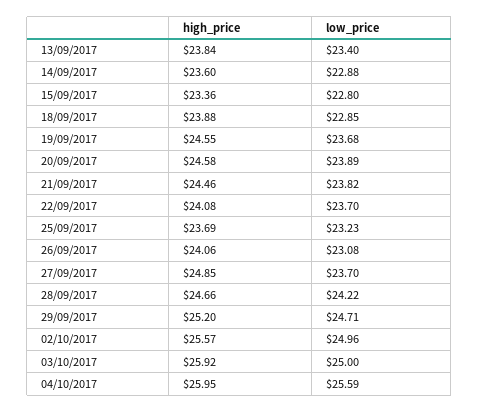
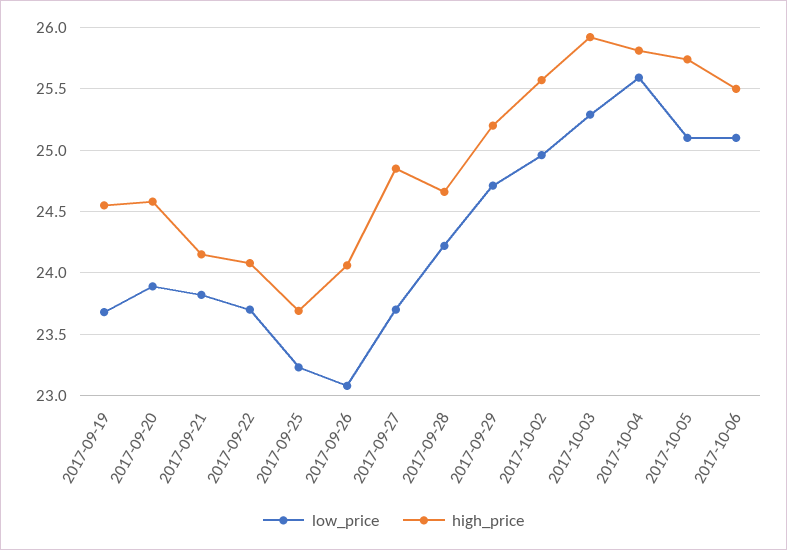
high_price, 13/09/2017: 23.84 -> none
low_price, 13/09/2017: 23.4 -> none
high_price, 14/09/2017: 23.6 -> none
low_price, 14/09/2017: 22.88 -> none
high_price, 15/09/2017: 23.36 -> none
low_price, 15/09/2017: 22.8 -> none
high_price, 18/09/2017: 23.88 -> none
low_price, 18/09/2017: 22.85 -> none
high_price, 21/09/2017: 24.46 -> 24.15
low_price, 03/10/2017: 25 -> 25.3
high_price, 04/10/2017: 25.95 -> 25.8
low_price, 2017-10-05: none -> 25.1
high_price, 2017-10-05: none -> 25.75
low_price, 2017-10-06: none -> 25.1
high_price, 2017-10-06: none -> 25.5

